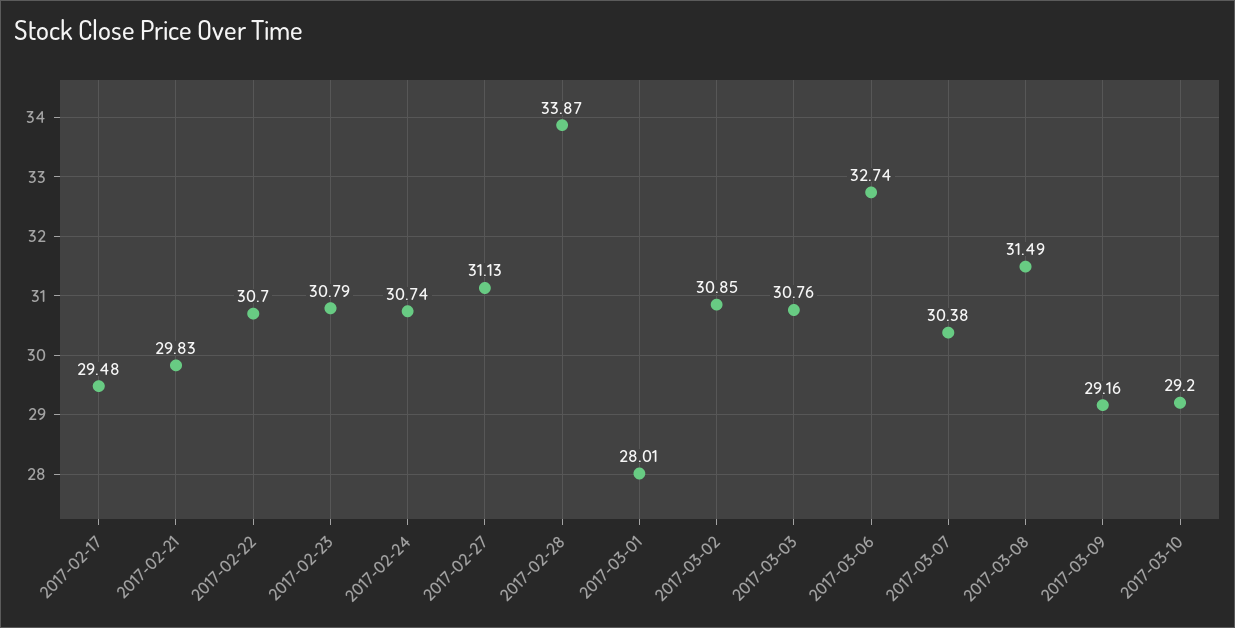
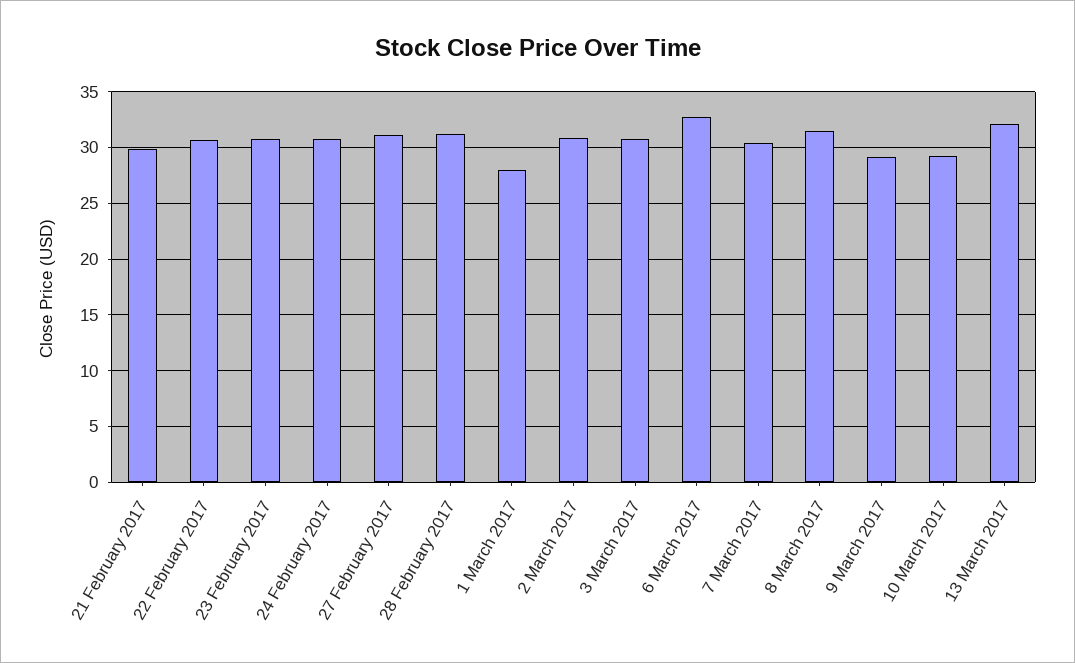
2017-02-17: 29.48 -> none
2017-02-28: 33.87 -> 31
13 March 2017: none -> 32

